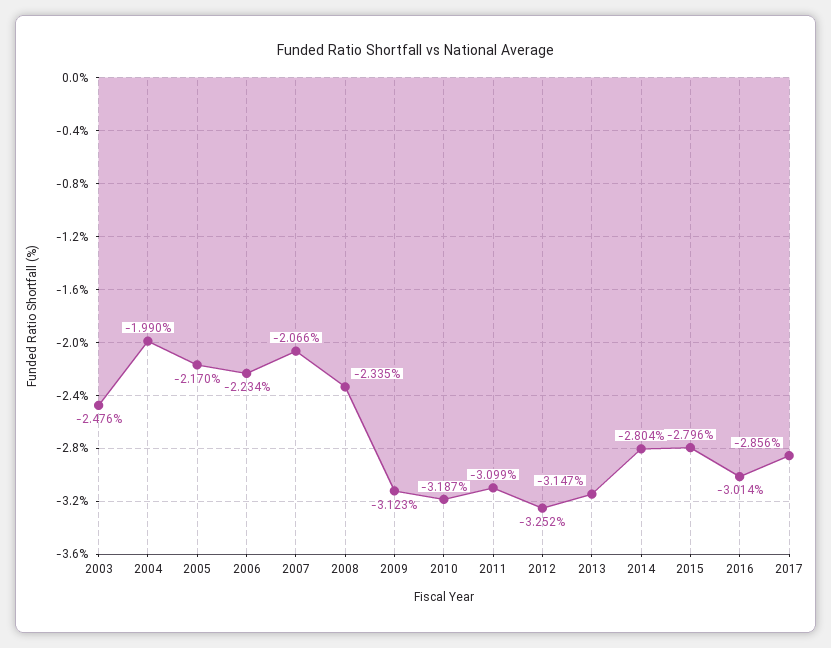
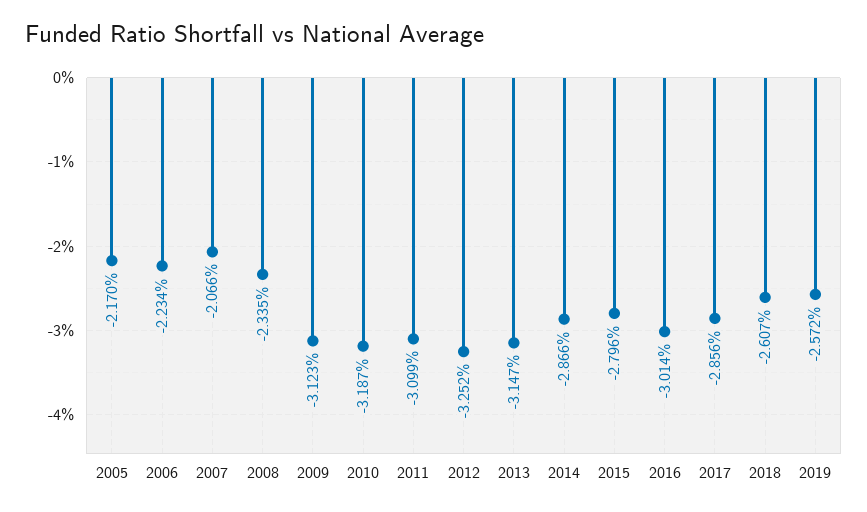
2003: -2.476 -> none
2004: -1.99 -> none
2014: -2.804 -> -2.866
2018: none -> -2.607
2019: none -> -2.572

